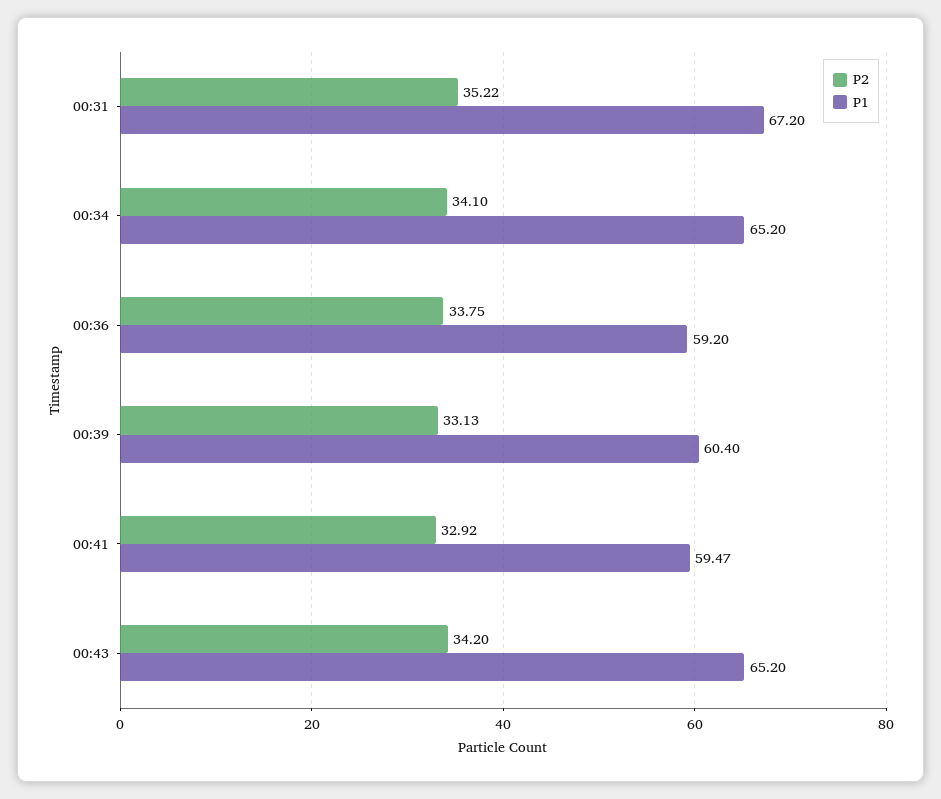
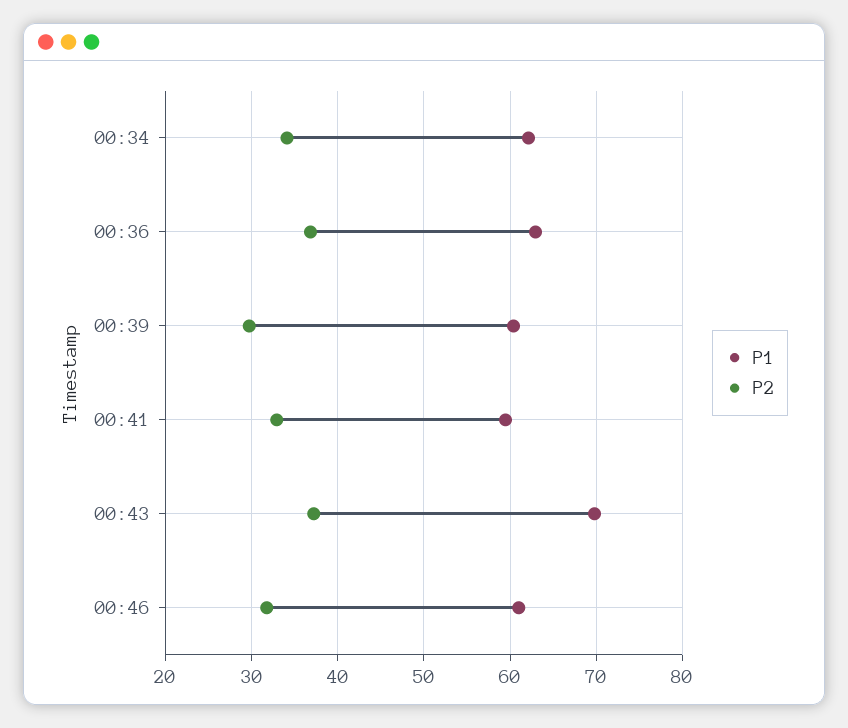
P2, 00:31: 35.22 -> none
P1, 00:31: 67.2 -> none
P1, 00:34: 65.2 -> 62
P2, 00:36: 33.75 -> 37
P1, 00:36: 59.2 -> 63
P2, 00:39: 33.13 -> 30
P2, 00:43: 34.2 -> 37
P1, 00:43: 65.2 -> 70
P1, 00:46: none -> 61
P2, 00:46: none -> 32

